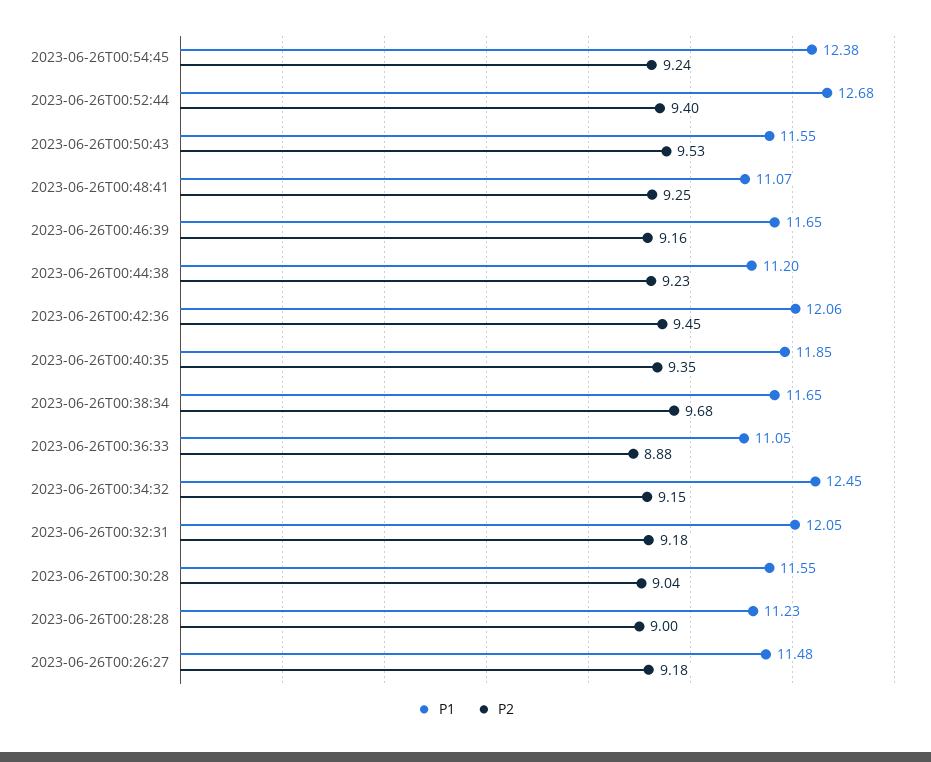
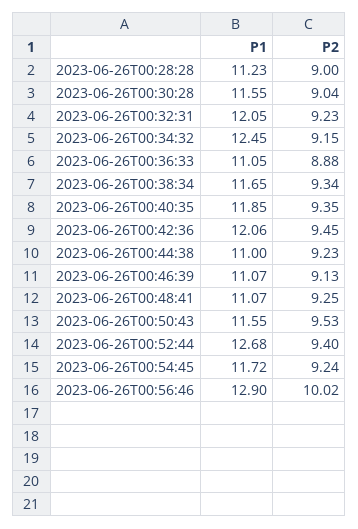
P1, 2023-06-26T00:54:45: 12.38 -> 11.72
P1, 2023-06-26T00:46:39: 11.65 -> 11.07
P2, 2023-06-26T00:46:39: 9.16 -> 9.13
P1, 2023-06-26T00:44:38: 11.2 -> 11
P2, 2023-06-26T00:38:34: 9.68 -> 9.34
P2, 2023-06-26T00:32:31: 9.18 -> 9.23
P1, 2023-06-26T00:26:27: 11.48 -> none
P2, 2023-06-26T00:26:27: 9.18 -> none
P1, 2023-06-26T00:56:46: none -> 12.9
P2, 2023-06-26T00:56:46: none -> 10.02

